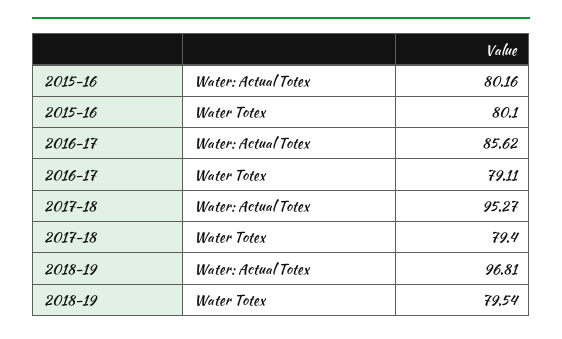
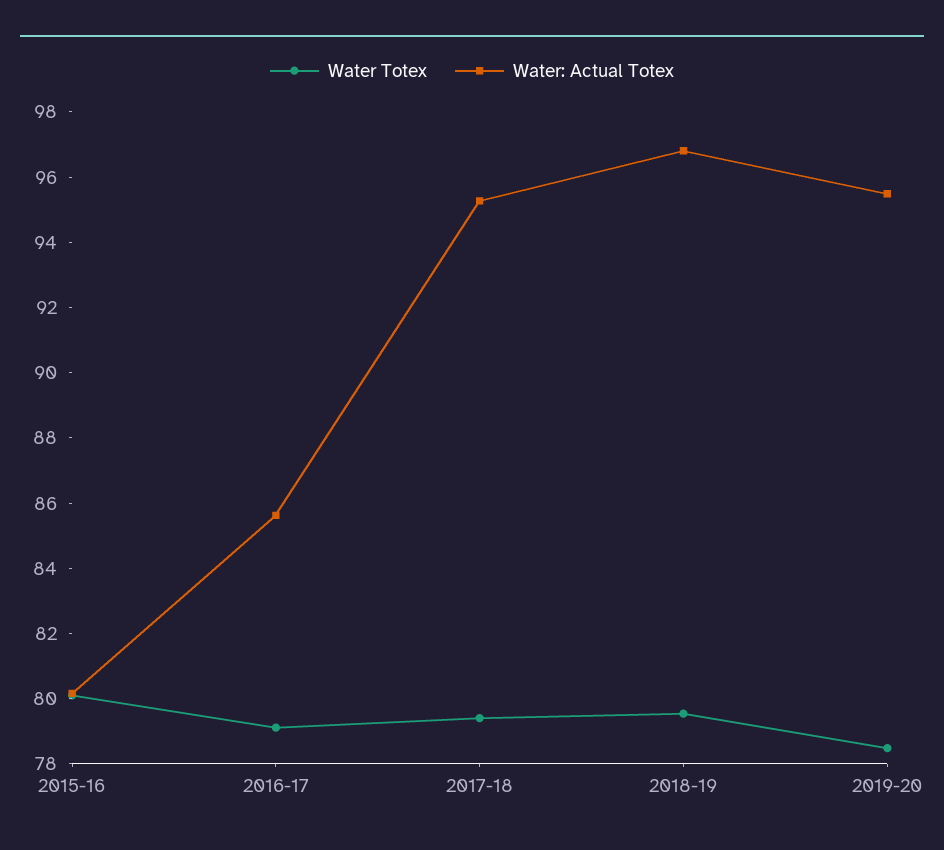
Water Totex, 2019-20: none -> 78.5
Water: Actual Totex, 2019-20: none -> 95.5

